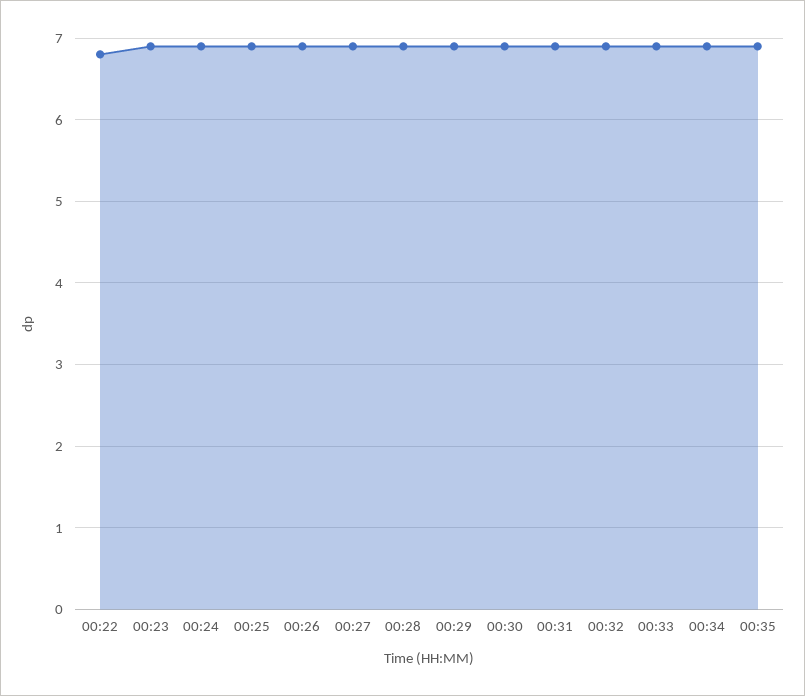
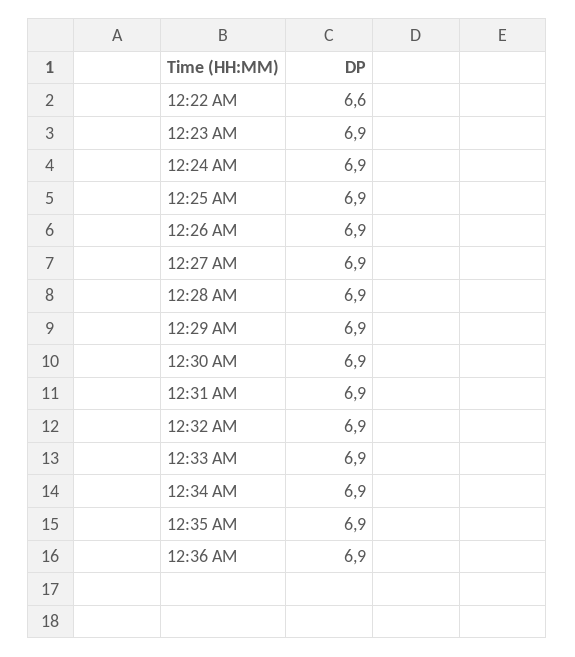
00:22: 6.8 -> 6.6
12:36 AM: none -> 6.9

